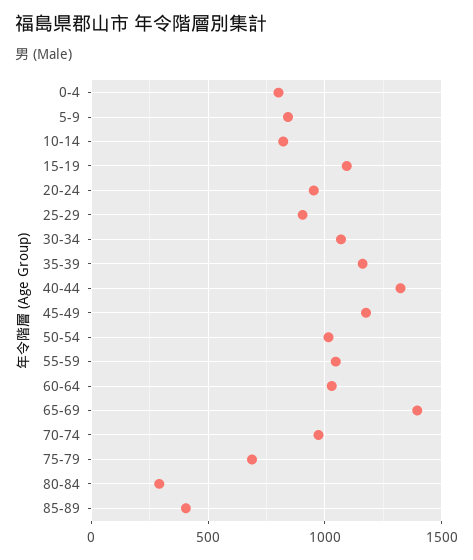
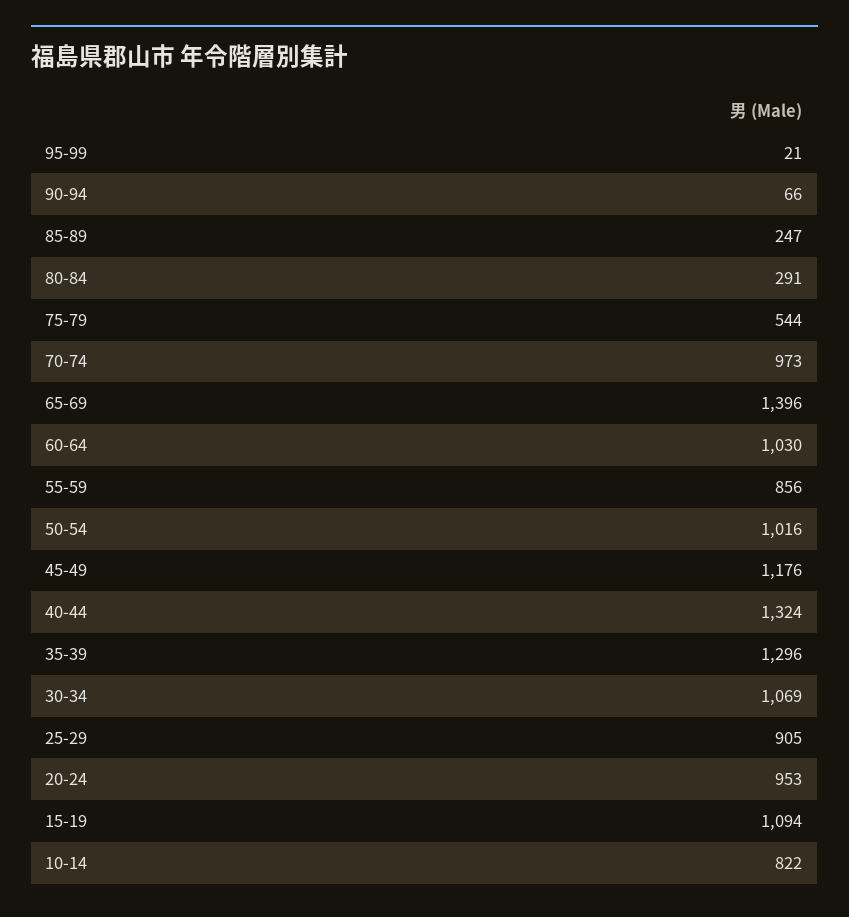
0-4: 800 -> none
5-9: 850 -> none
35-39: 1150 -> 1296
55-59: 1050 -> 856
75-79: 700 -> 544
85-89: 400 -> 247
95-99: none -> 21
90-94: none -> 66

